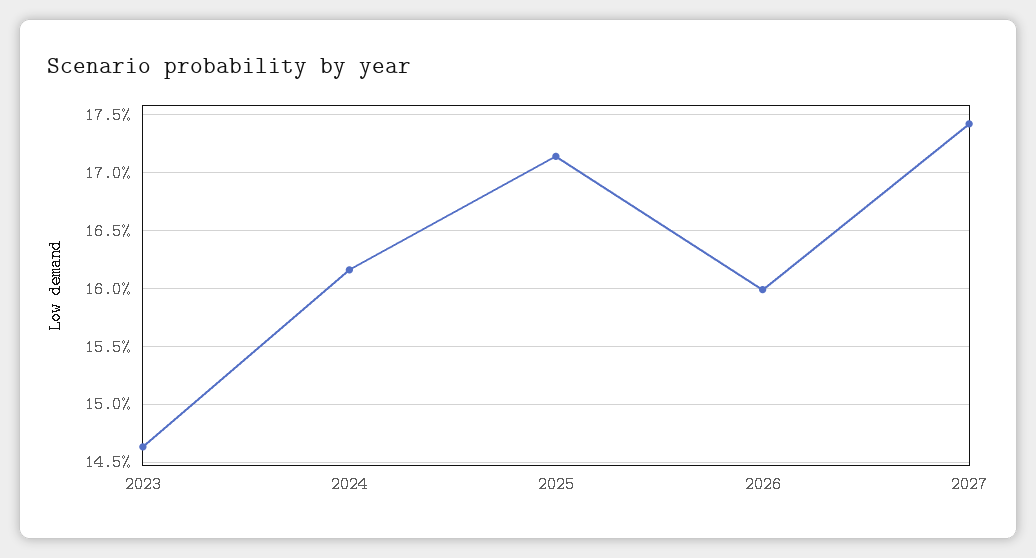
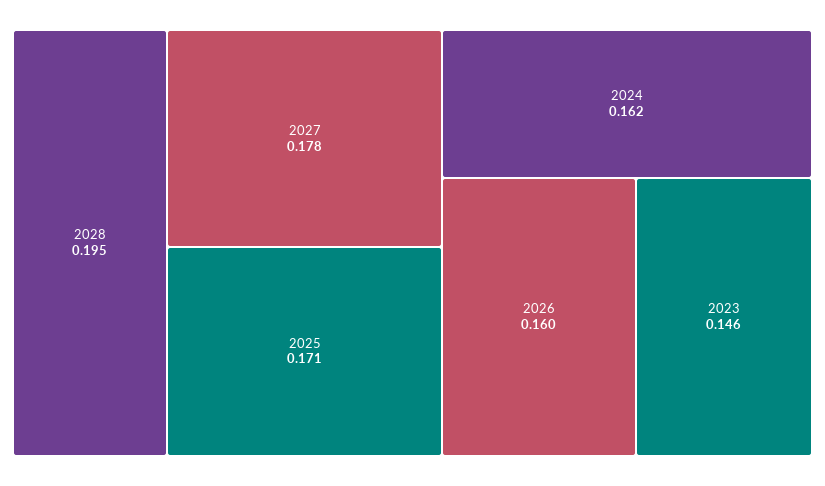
2027: 0.174 -> 0.178
2028: none -> 0.195

